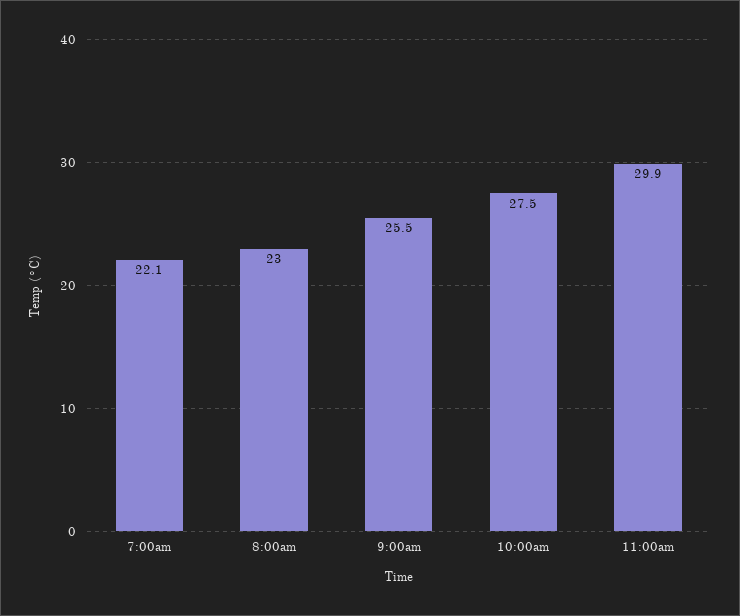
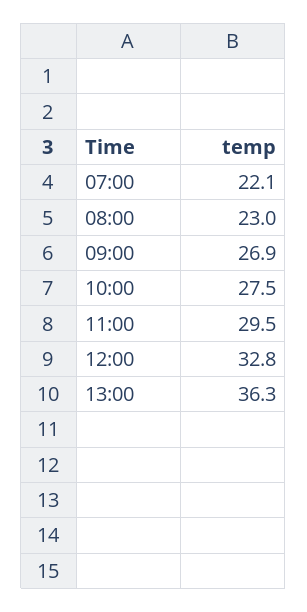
9:00am: 25.5 -> 26.9
11:00am: 29.9 -> 29.5
12:00: none -> 32.8
13:00: none -> 36.3

